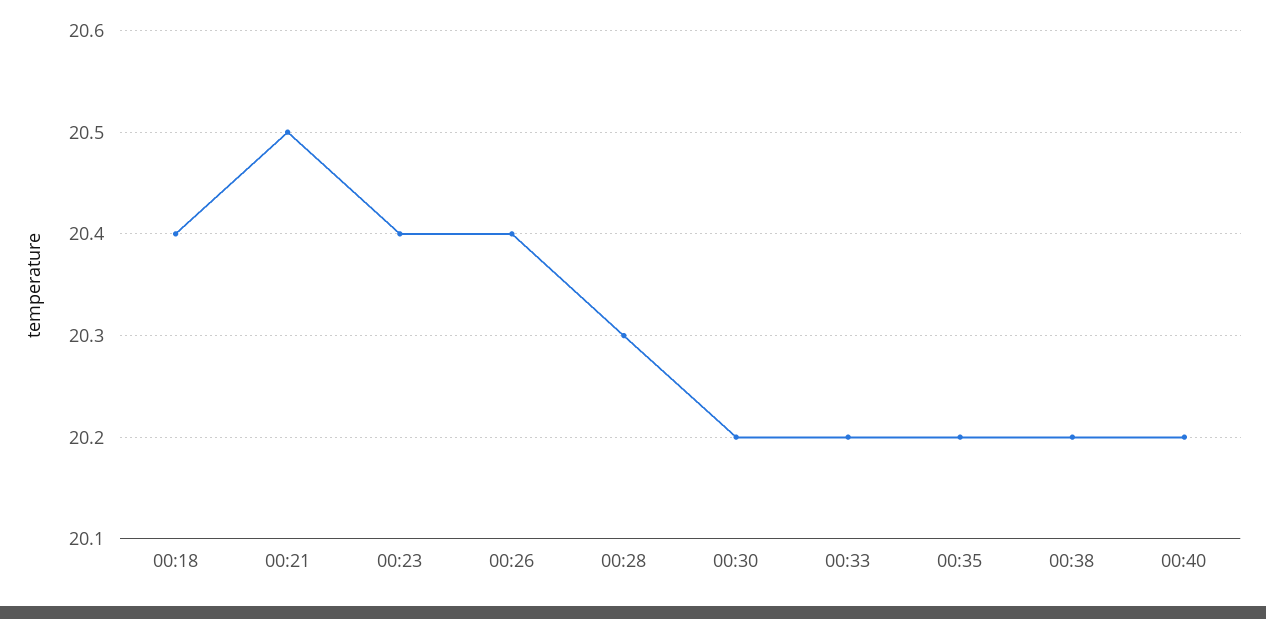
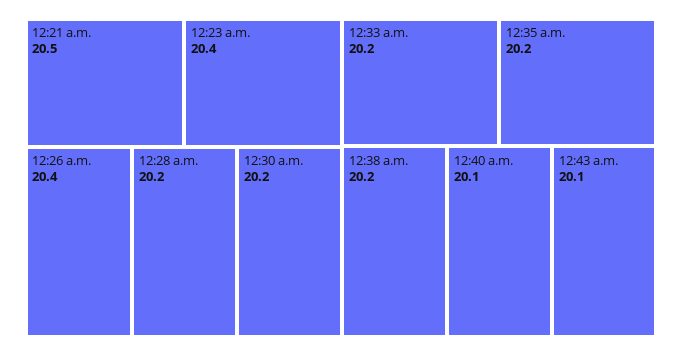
00:18: 20.4 -> none
00:28: 20.3 -> 20.2
00:40: 20.2 -> 20.1
12:43 a.m.: none -> 20.1

